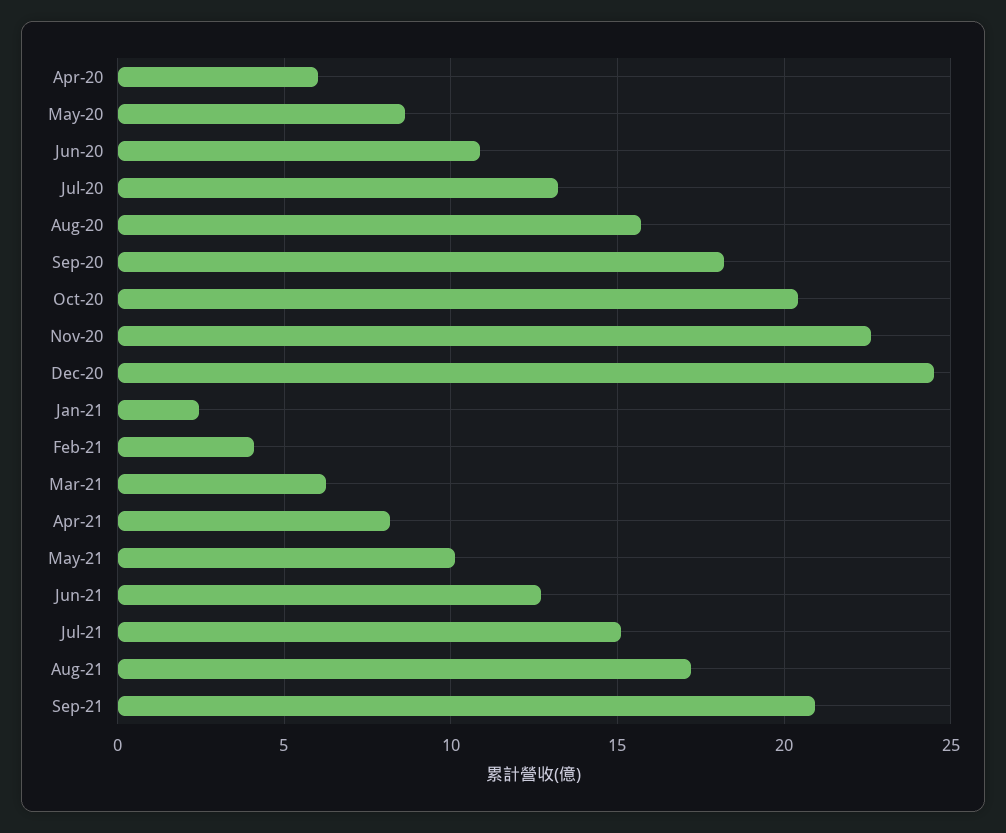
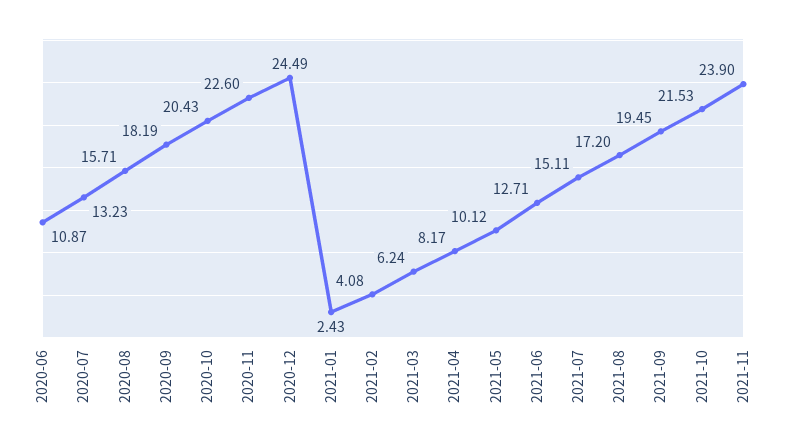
Apr-20: 6 -> none
May-20: 8.5 -> none
Sep-21: 21 -> 19.45
2021-10: none -> 21.53
2021-11: none -> 23.9

